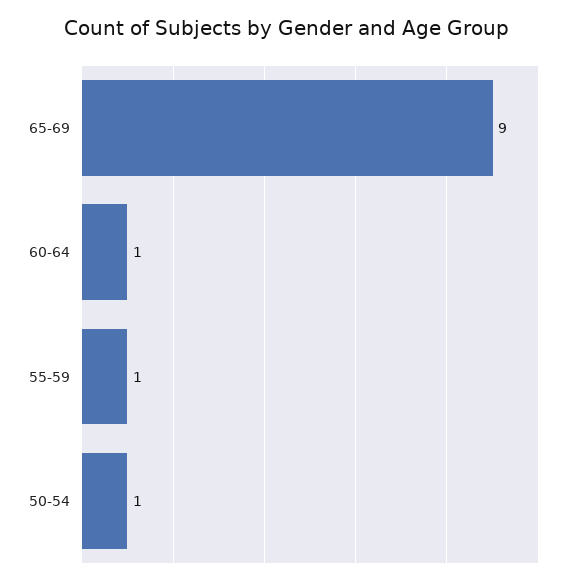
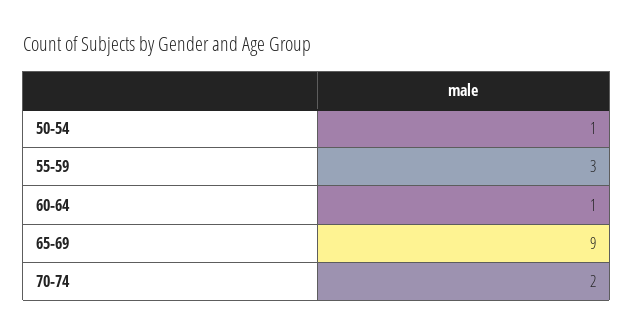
55-59: 1 -> 3
70-74: none -> 2

